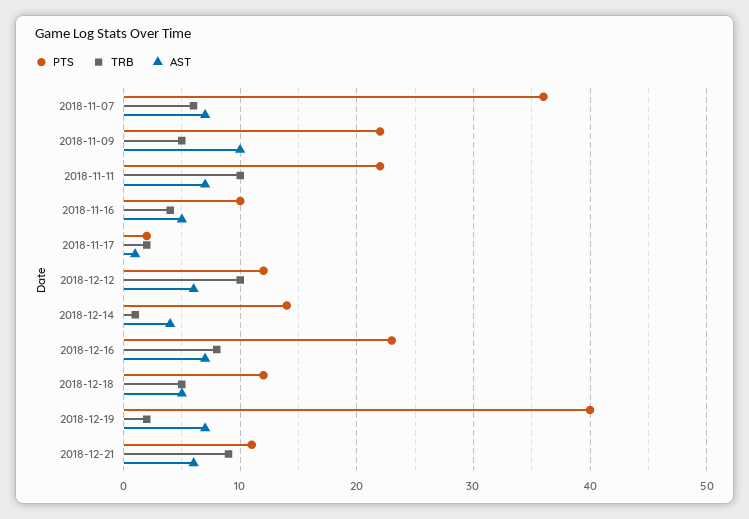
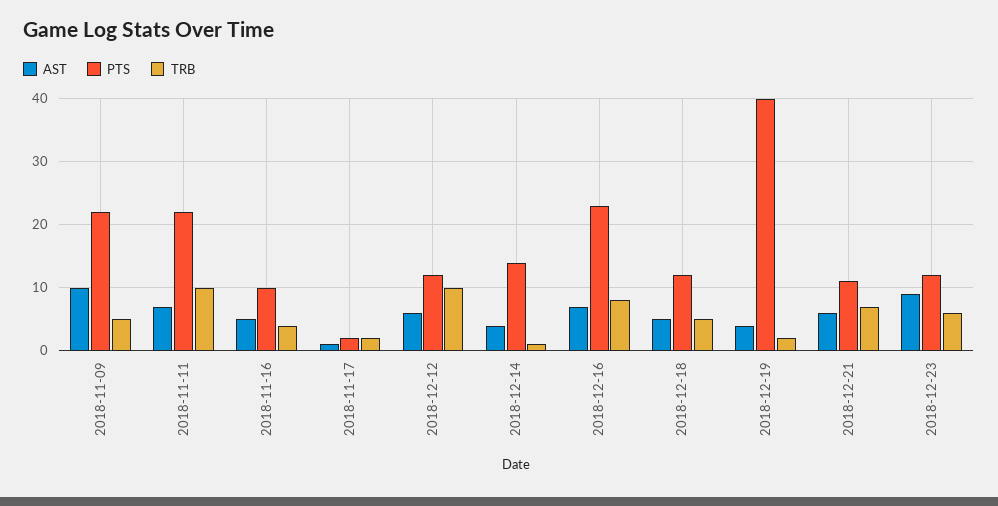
PTS, 2018-11-07: 36 -> none
TRB, 2018-11-07: 6 -> none
AST, 2018-11-07: 7 -> none
AST, 2018-12-19: 7 -> 4
TRB, 2018-12-21: 9 -> 7
AST, 2018-12-23: none -> 9
PTS, 2018-12-23: none -> 12
TRB, 2018-12-23: none -> 6

